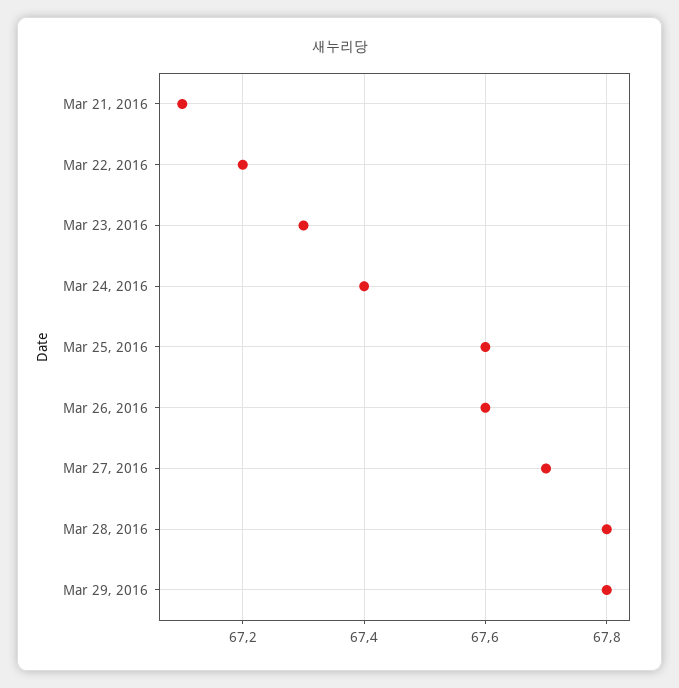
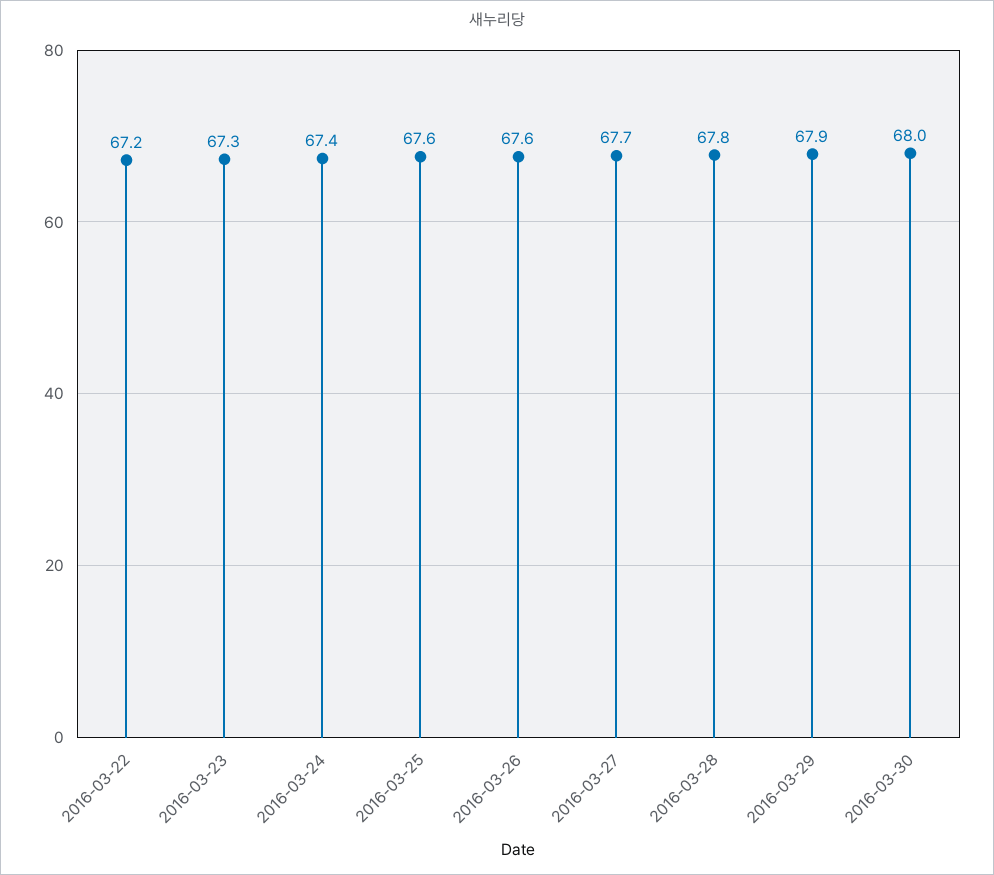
Mar 21, 2016: 67.1 -> none
Mar 29, 2016: 67.8 -> 67.9
2016-03-30: none -> 68

